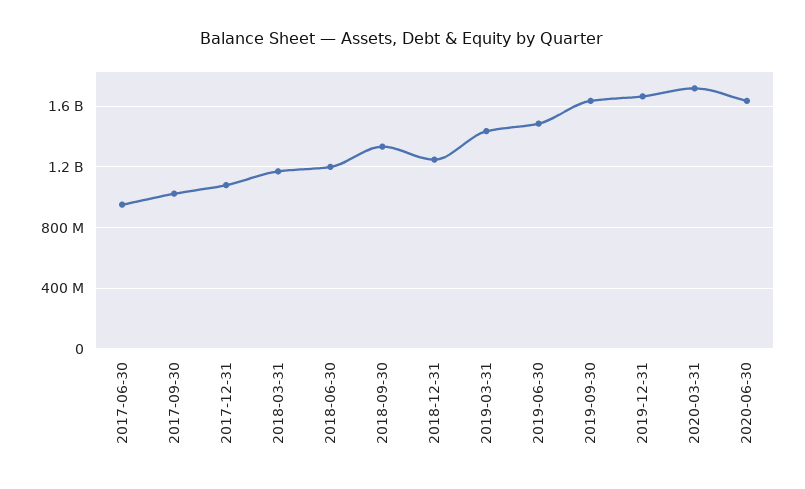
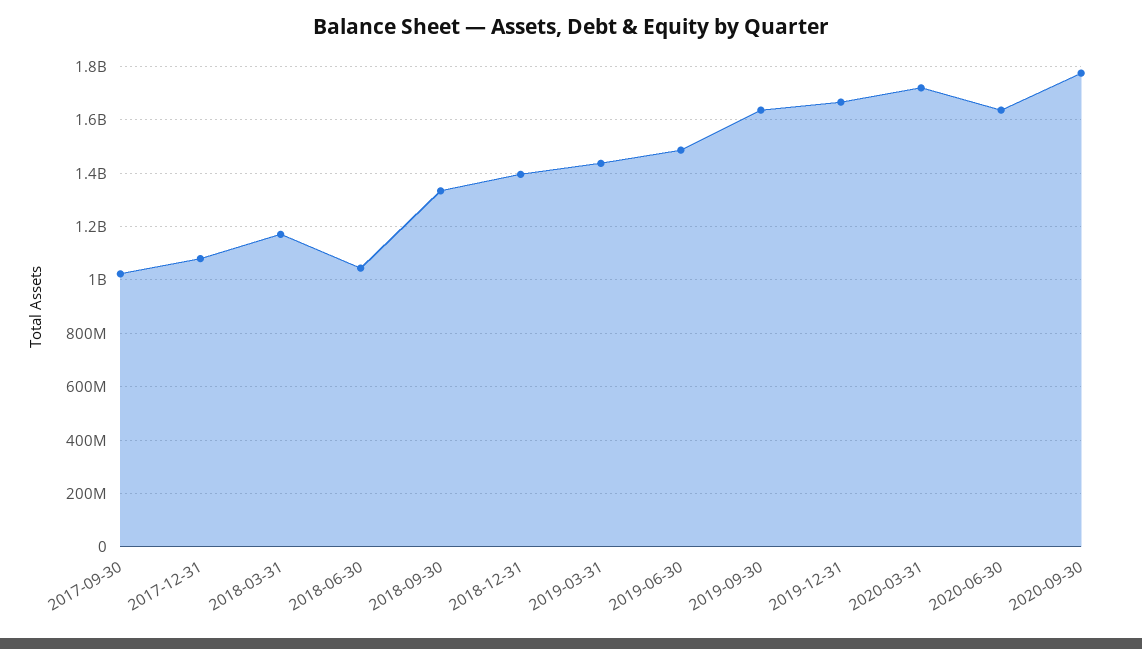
2017-06-30: 950000000 -> none
2018-06-30: 1200000000 -> 1050000000
2018-12-31: 1250000000 -> 1400000000
2020-09-30: none -> 1775000000

